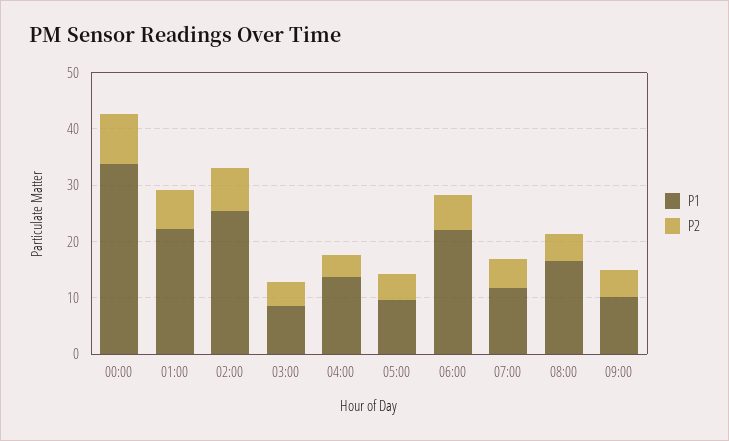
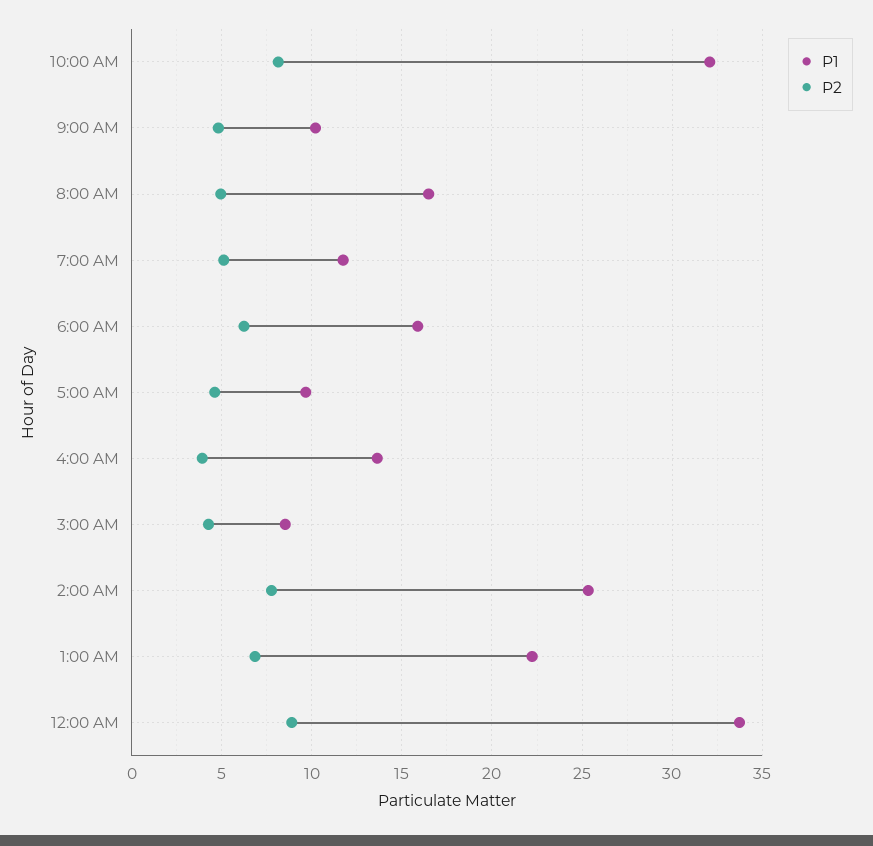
P1, 06:00: 22 -> 16
P1, 10:00 AM: none -> 32
P2, 10:00 AM: none -> 8

